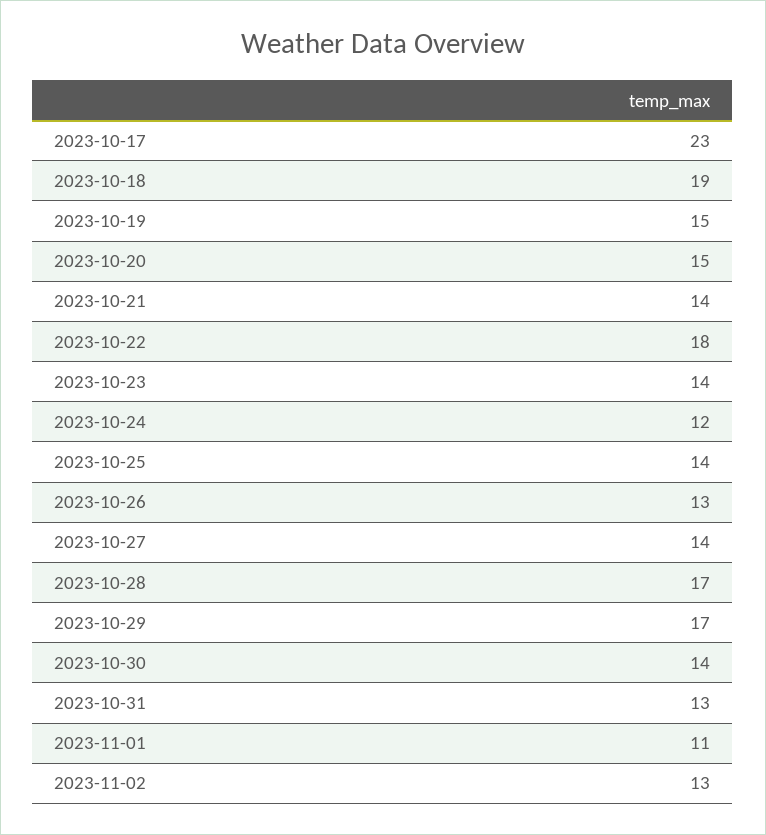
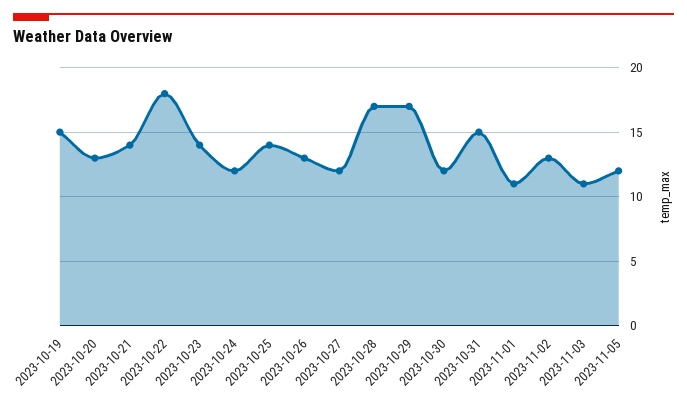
2023-10-17: 23 -> none
2023-10-18: 19 -> none
2023-10-20: 15 -> 13
2023-10-27: 14 -> 12
2023-10-30: 14 -> 12
2023-10-31: 13 -> 15
2023-11-03: none -> 11
2023-11-05: none -> 12

